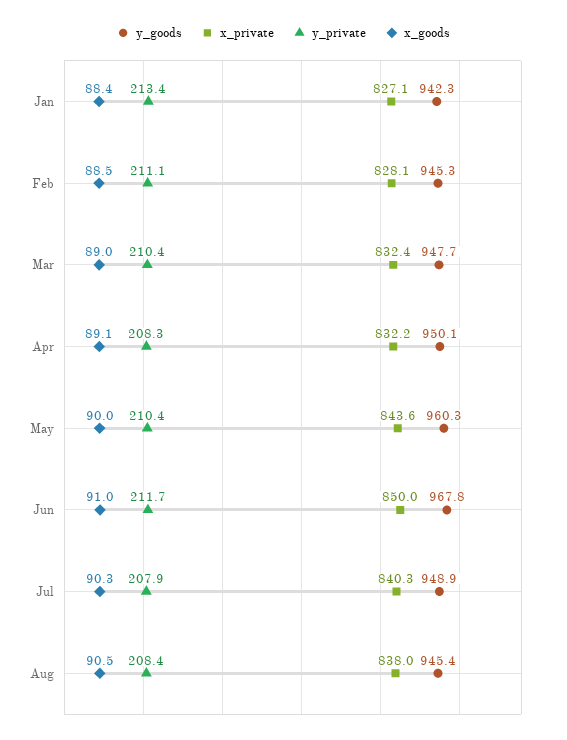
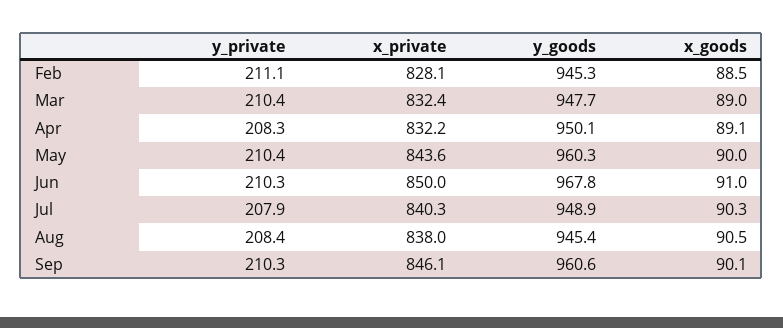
y_goods, Jan: 942.3 -> none
x_private, Jan: 827.1 -> none
y_private, Jan: 213.4 -> none
x_goods, Jan: 88.4 -> none
y_private, Jun: 211.7 -> 210.3
y_private, Sep: none -> 210.3
x_private, Sep: none -> 846.1
y_goods, Sep: none -> 960.6
x_goods, Sep: none -> 90.1

